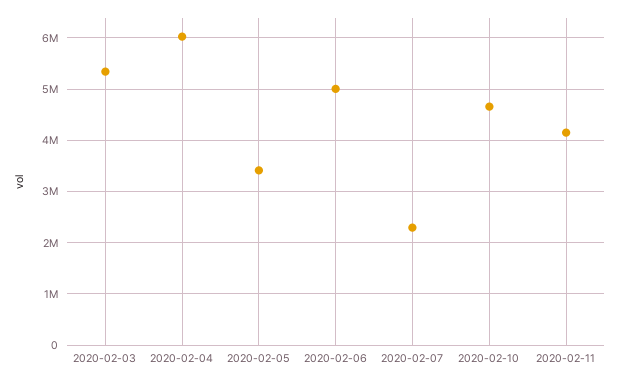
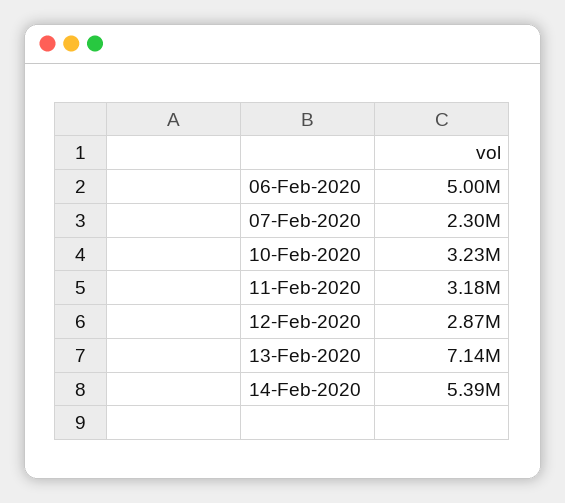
2020-02-03: 5400000 -> none
2020-02-04: 6000000 -> none
2020-02-05: 3400000 -> none
2020-02-10: 4600000 -> 3230000
2020-02-11: 4200000 -> 3180000
12-Feb-2020: none -> 2870000
13-Feb-2020: none -> 7140000
14-Feb-2020: none -> 5390000

